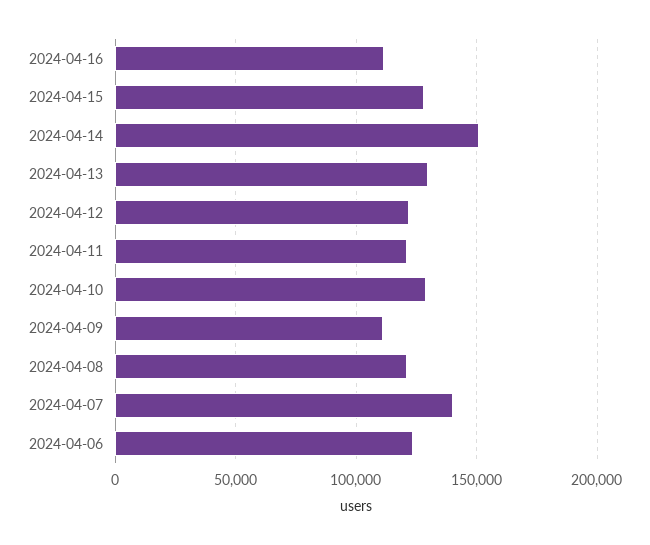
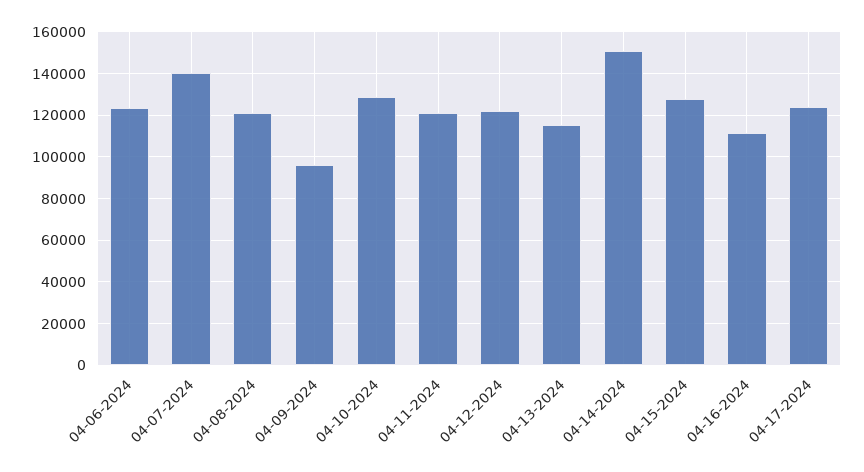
2024-04-13: 130000 -> 115000
2024-04-09: 110000 -> 95000
04-17-2024: none -> 125000

